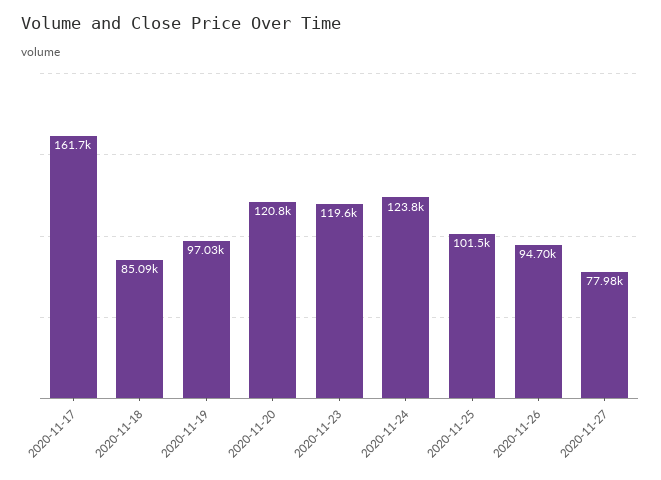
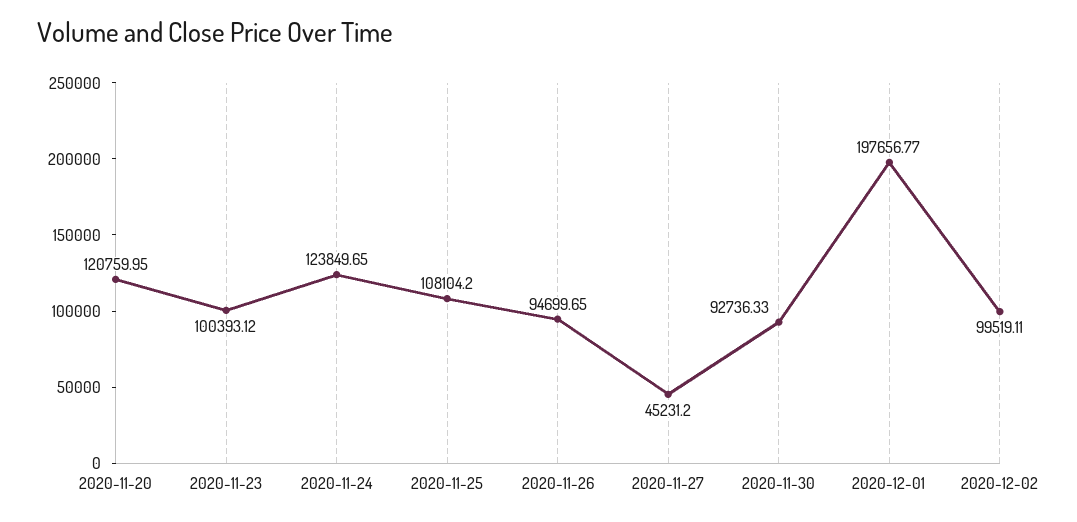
2020-11-17: 161700 -> none
2020-11-18: 85090 -> none
2020-11-19: 97030 -> none
2020-11-23: 119600 -> 100393.12
2020-11-25: 101500 -> 108104.2
2020-11-27: 77980 -> 45231.2
2020-11-30: none -> 92736.33
2020-12-01: none -> 197656.77
2020-12-02: none -> 99519.11

